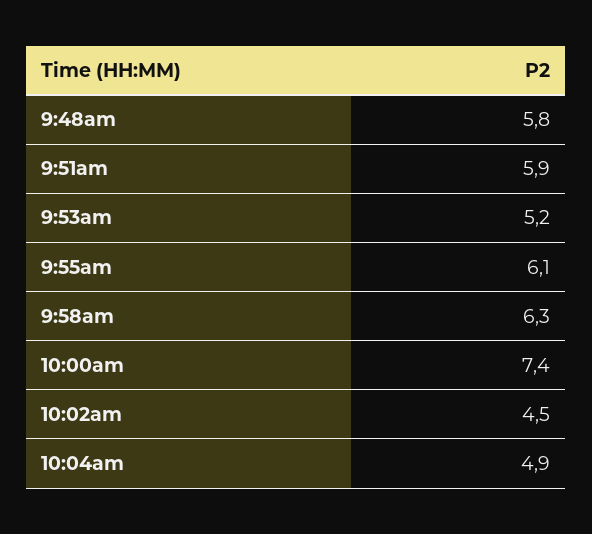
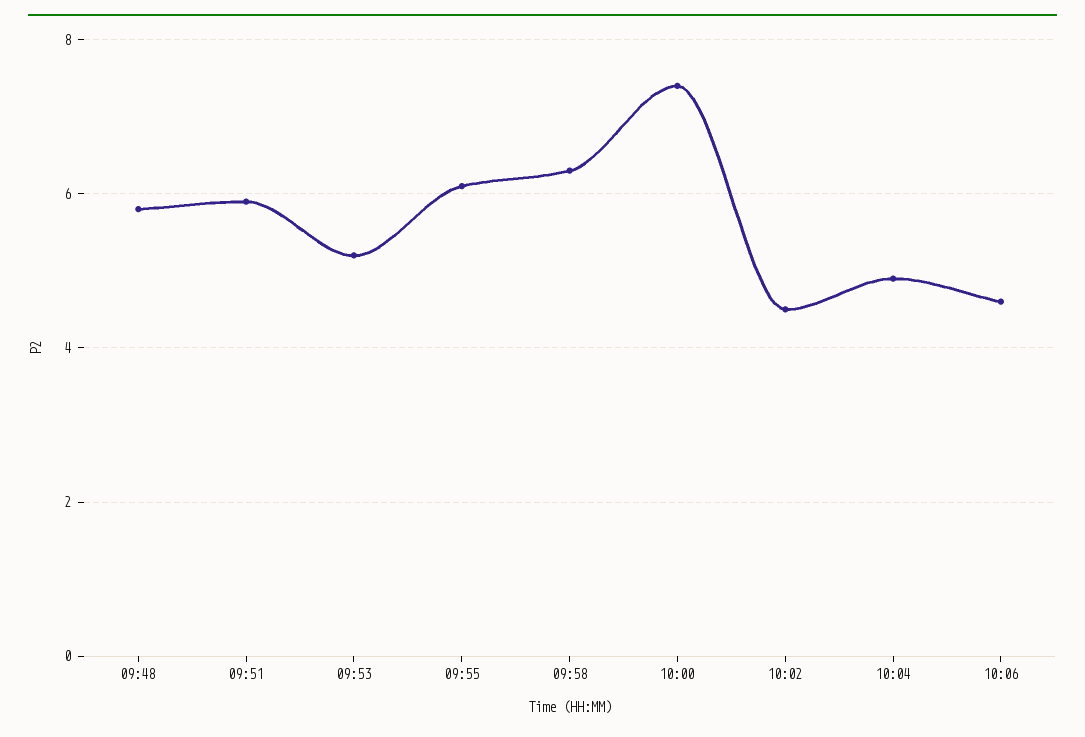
10:06: none -> 4.5

